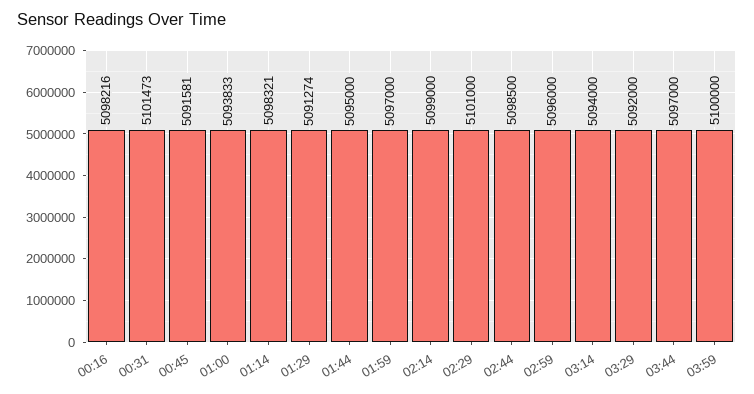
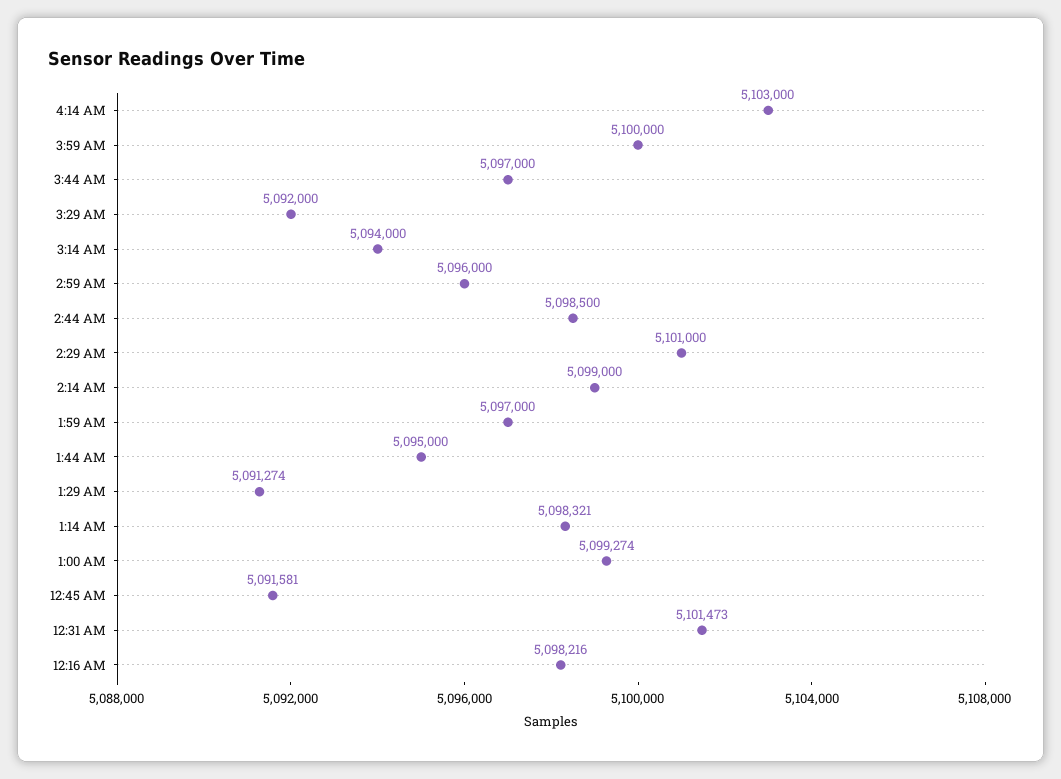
01:00: 5093833 -> 5099274
4:14 AM: none -> 5103000

